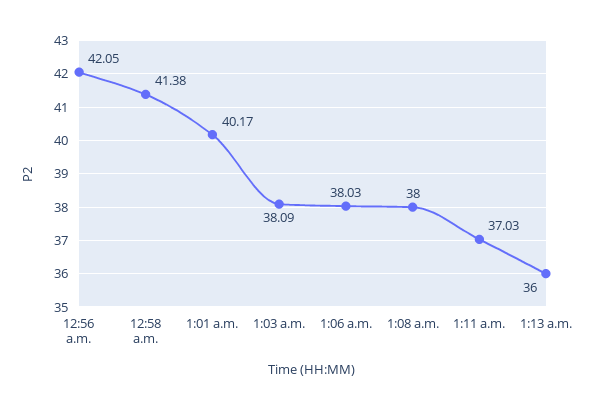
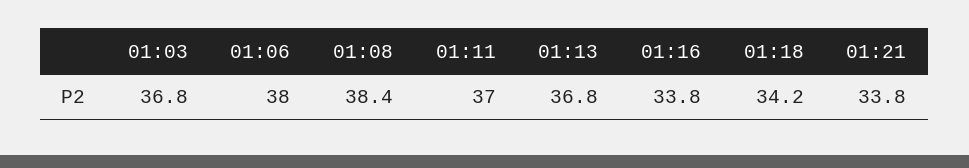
12:56 a.m.: 42.05 -> none
12:58 a.m.: 41.38 -> none
1:01 a.m.: 40.17 -> none
1:03 a.m.: 38.09 -> 36.8
1:08 a.m.: 38 -> 38.4
1:13 a.m.: 36 -> 36.8
01:16: none -> 33.8
01:18: none -> 34.2
01:21: none -> 33.8

